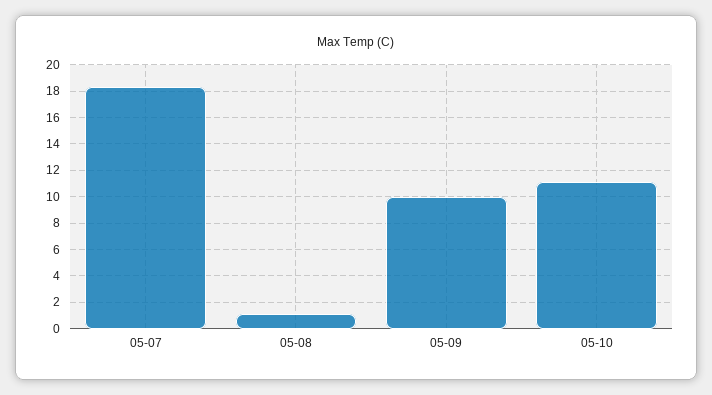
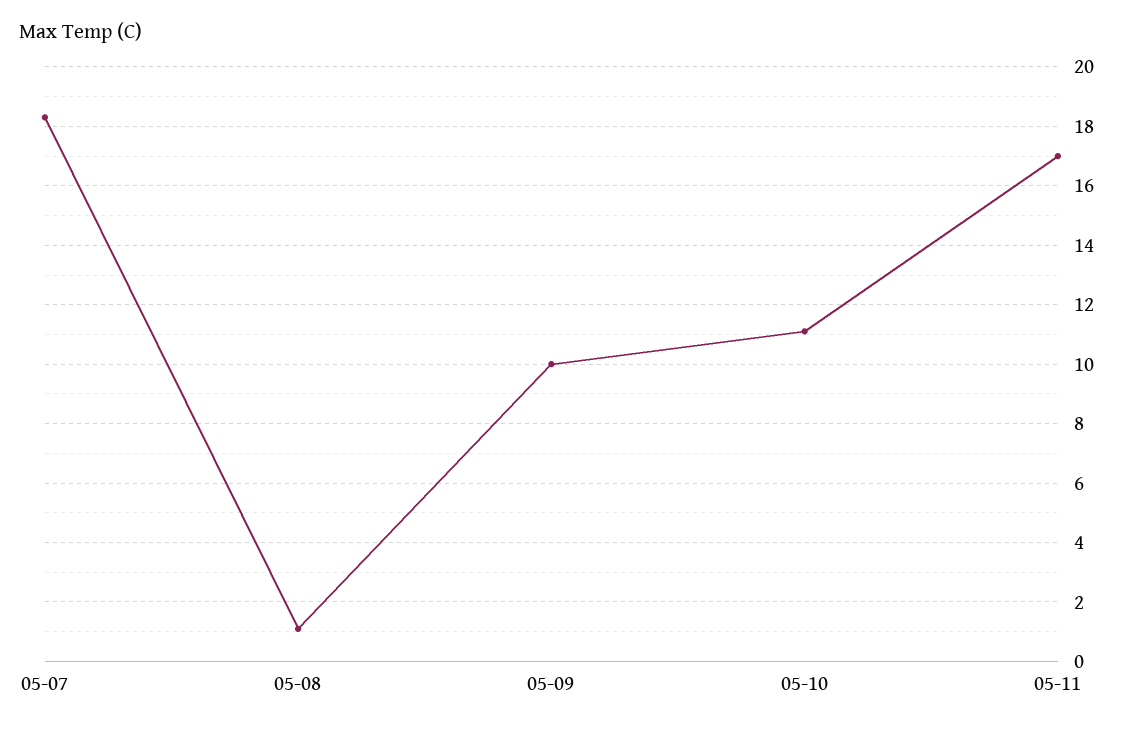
05-11: none -> 17

